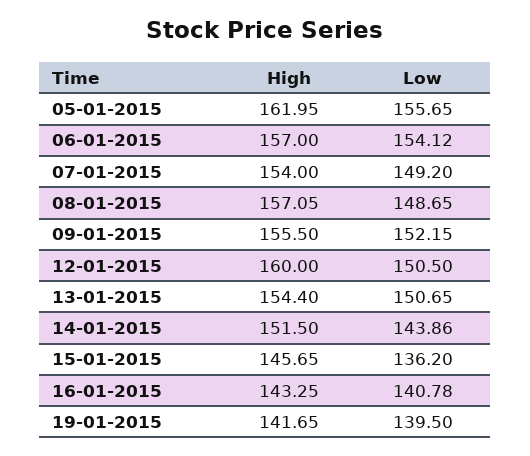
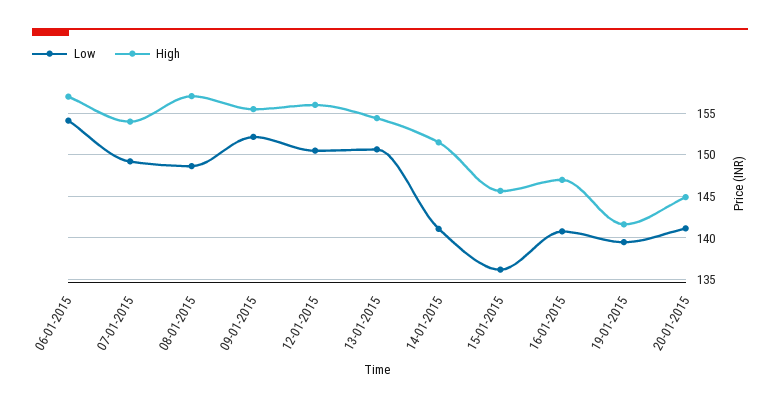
High, 05-01-2015: 161.95 -> none
Low, 05-01-2015: 155.65 -> none
High, 12-01-2015: 160 -> 156
Low, 14-01-2015: 143.86 -> 141
High, 16-01-2015: 143.25 -> 147
Low, 20-01-2015: none -> 141
High, 20-01-2015: none -> 145

